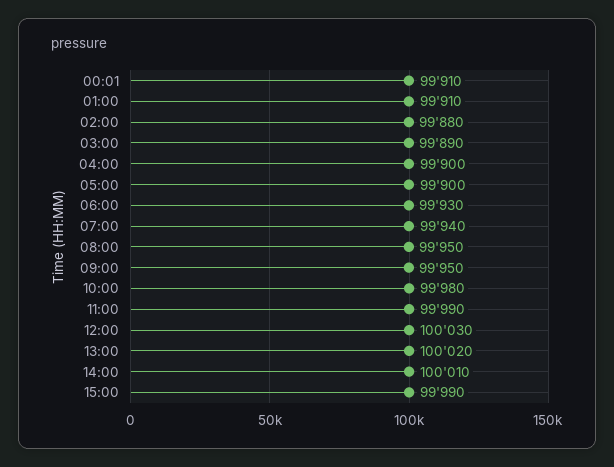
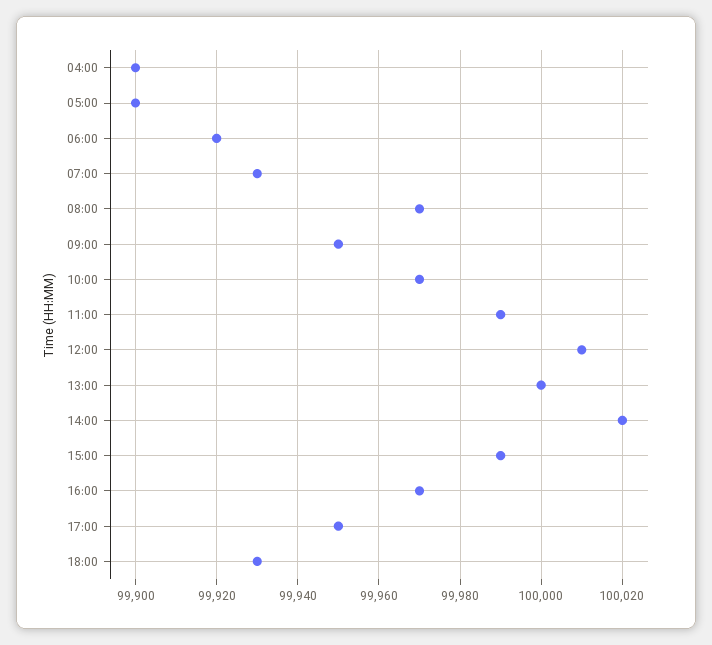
00:01: 99910 -> none
01:00: 99910 -> none
02:00: 99880 -> none
03:00: 99890 -> none
06:00: 99930 -> 99920
07:00: 99940 -> 99930
08:00: 99950 -> 99970
10:00: 99980 -> 99970
12:00: 100030 -> 100010
13:00: 100020 -> 100000
14:00: 100010 -> 100020
16:00: none -> 99970
17:00: none -> 99950
18:00: none -> 99930

